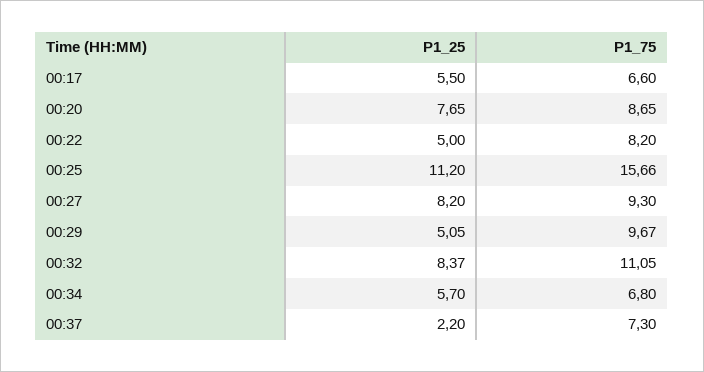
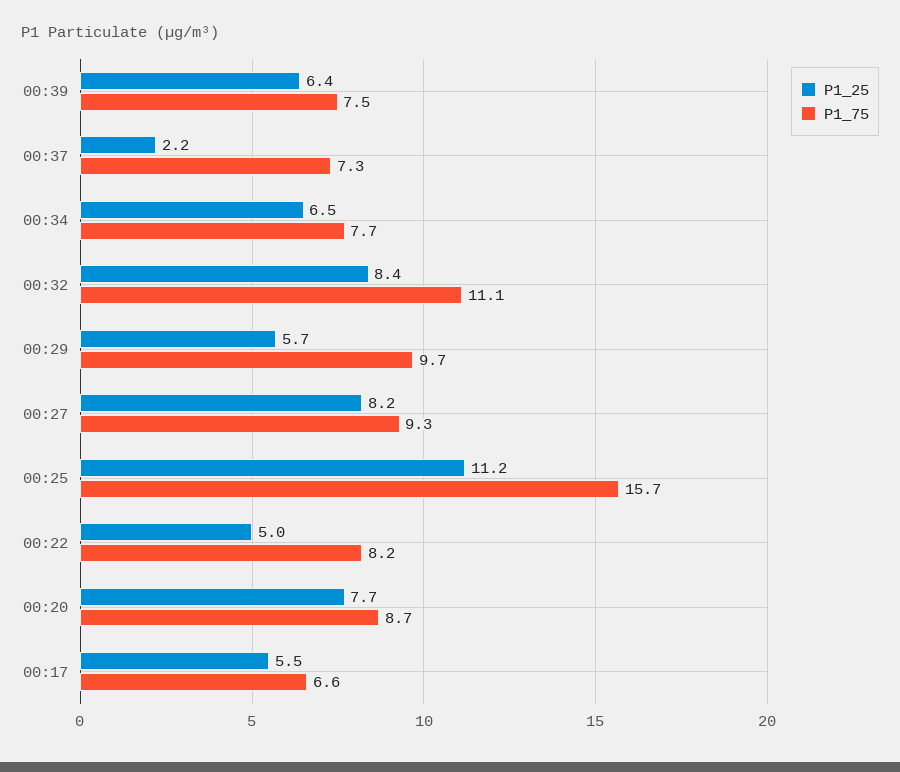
P1_25, 00:29: 5.05 -> 5.7
P1_25, 00:34: 5.7 -> 6.5
P1_75, 00:34: 6.8 -> 7.7
P1_25, 00:39: none -> 6.4
P1_75, 00:39: none -> 7.5

